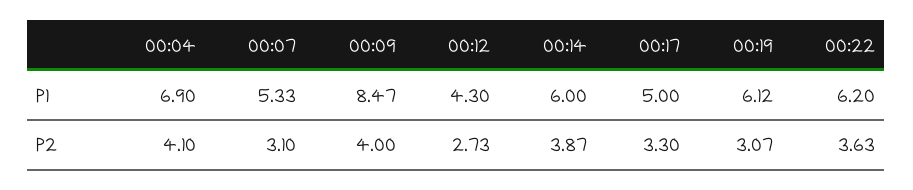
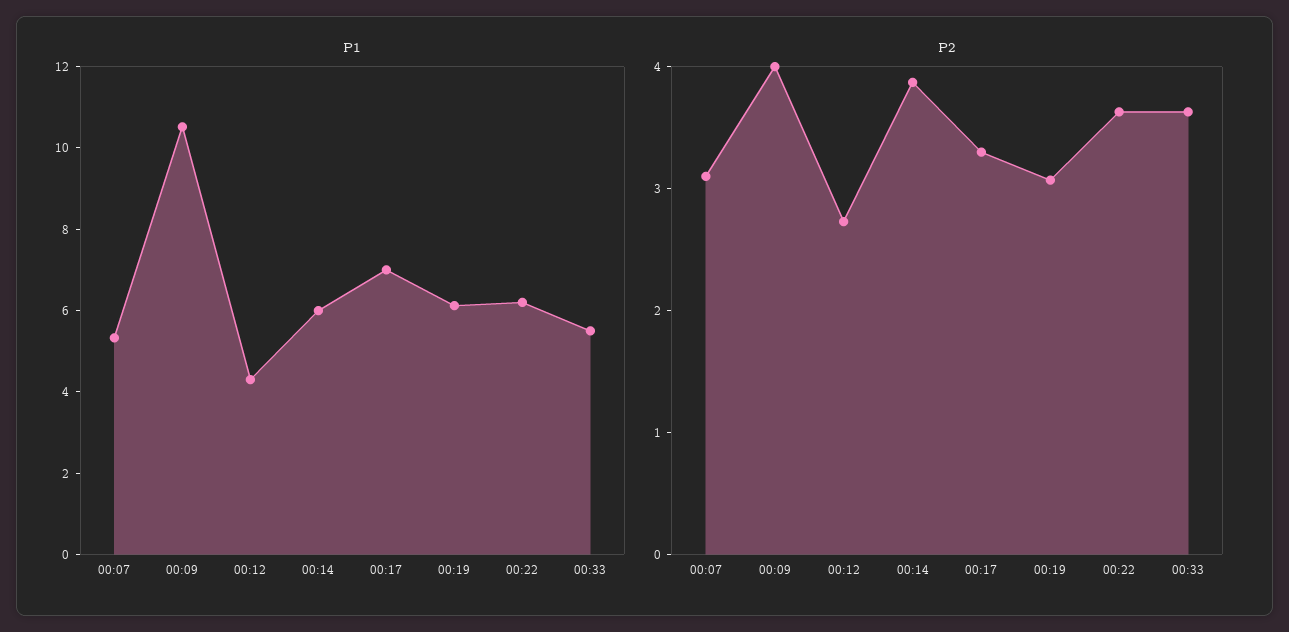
P1, 00:04: 6.9 -> none
P1, 00:09: 8.47 -> 10.5
P1, 00:17: 5 -> 7
P2, 00:04: 4.1 -> none
P1, 00:33: none -> 5.5
P2, 00:33: none -> 3.6

